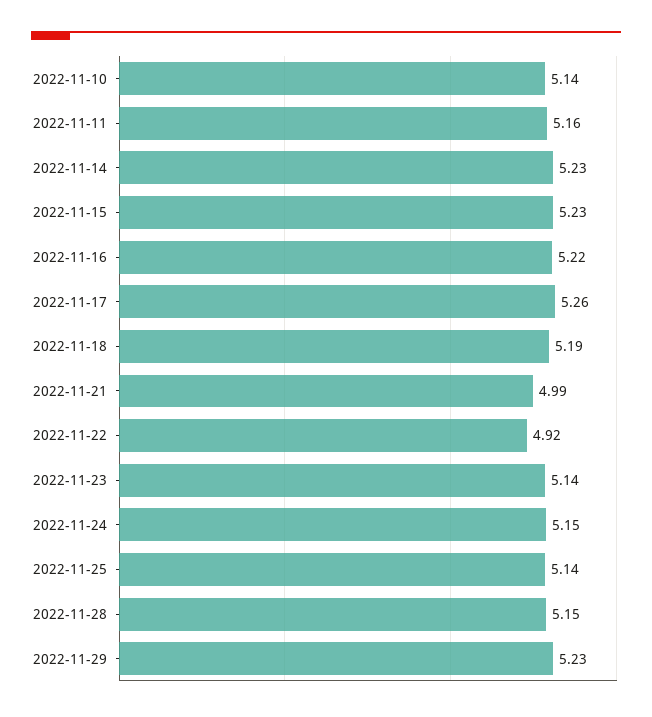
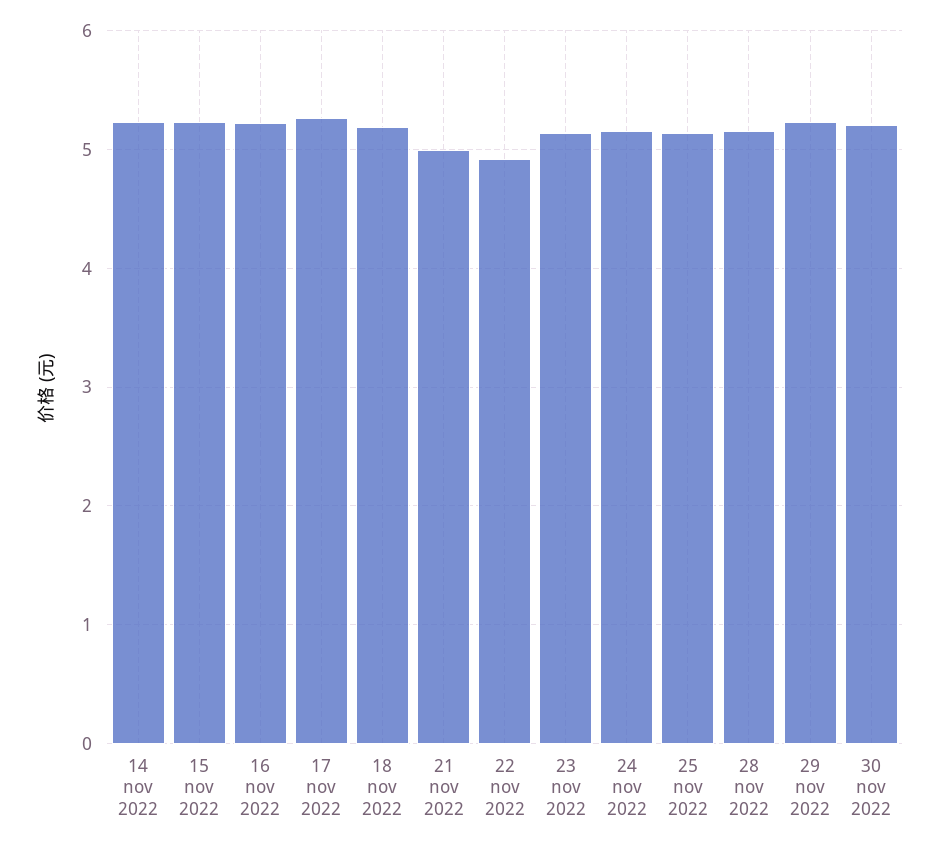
2022-11-10: 5.14 -> none
2022-11-11: 5.16 -> none
30 nov 2022: none -> 5.2

